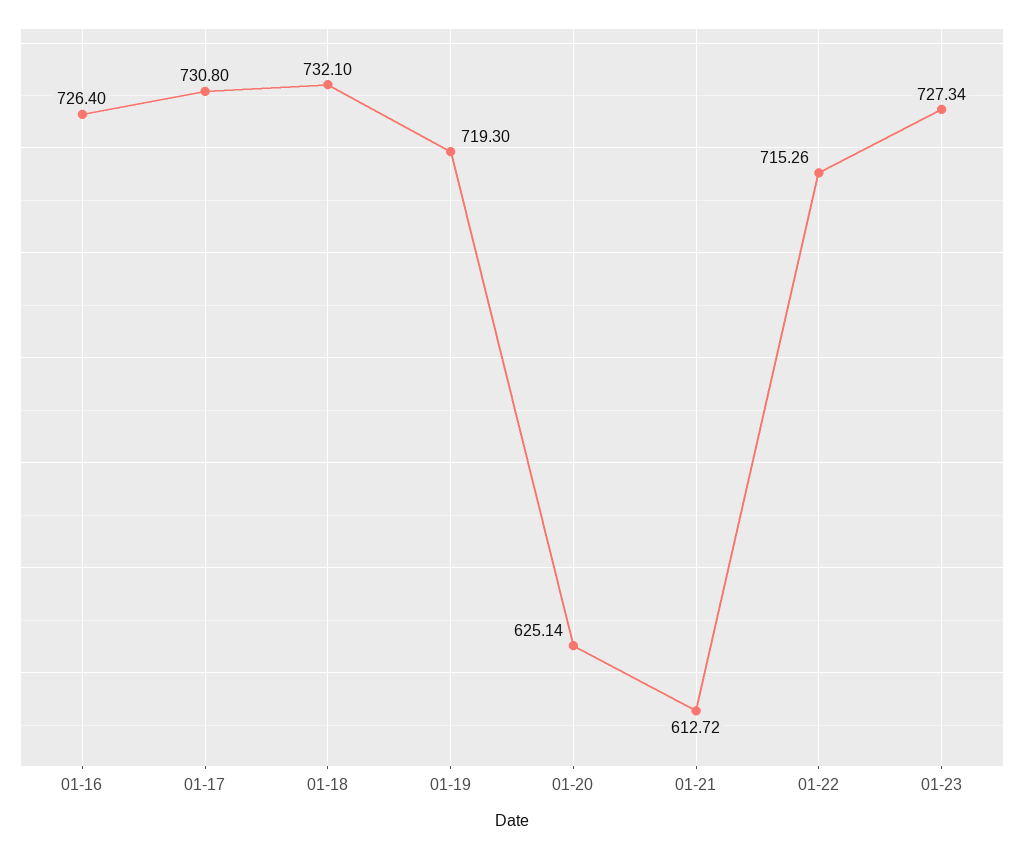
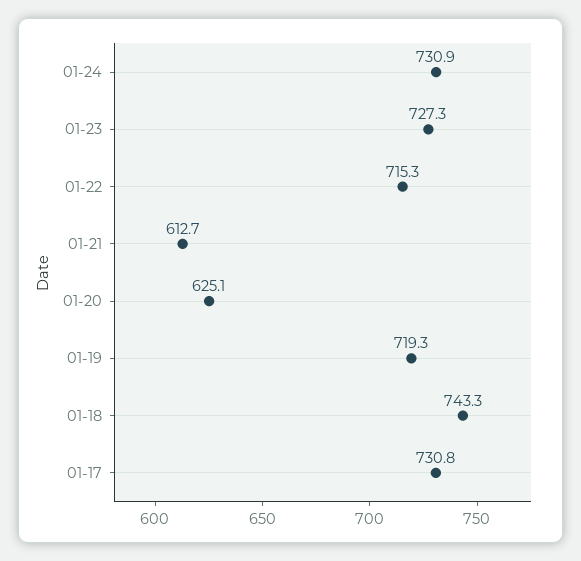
01-16: 726.4 -> none
01-18: 732.1 -> 743.3
01-24: none -> 730.9

